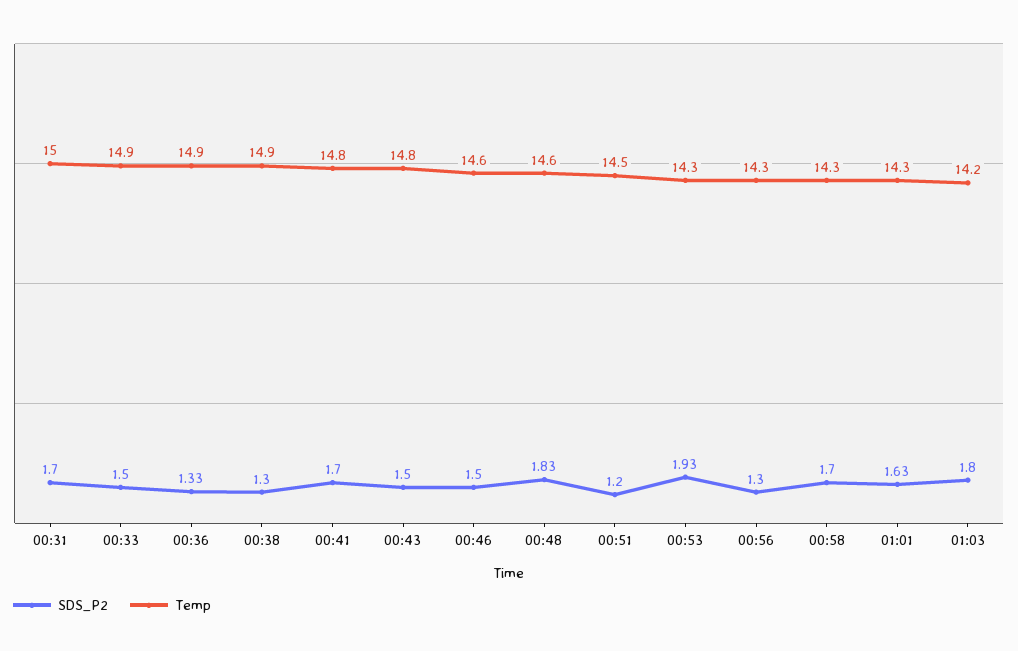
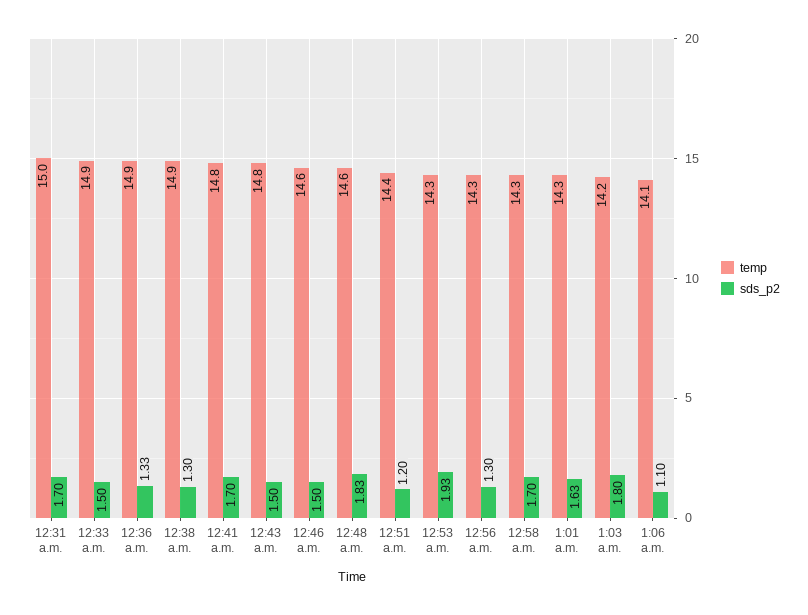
Temp, 00:51: 14.5 -> 14.4
Temp, 1:06 a.m.: none -> 14.1
SDS_P2, 1:06 a.m.: none -> 1.1

